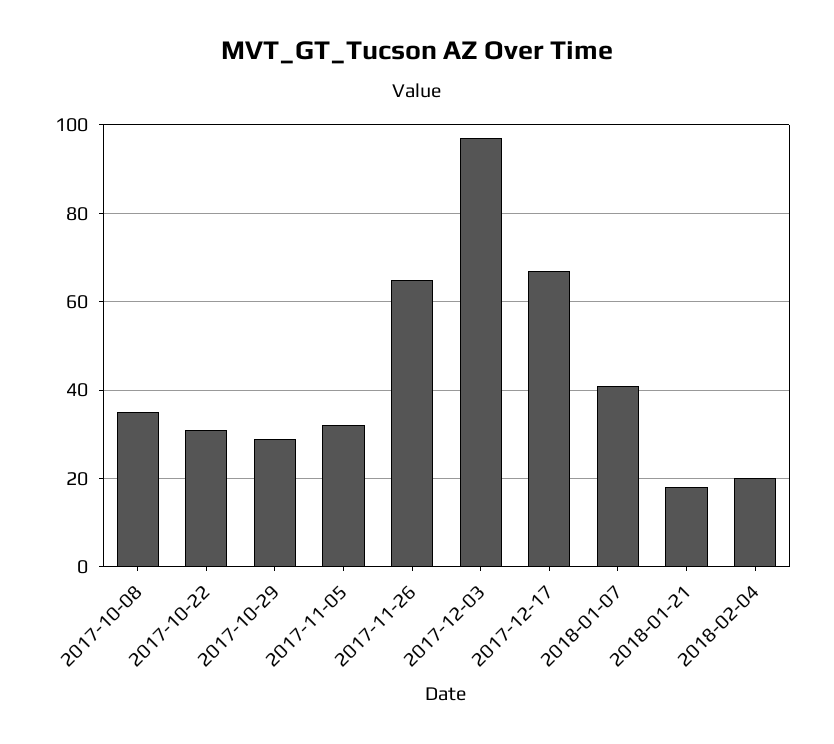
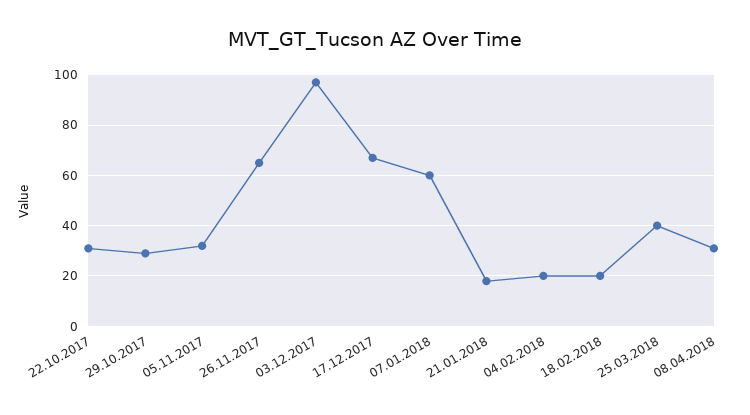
2017-10-08: 35 -> none
2018-01-07: 40 -> 60
18.02.2018: none -> 20
25.03.2018: none -> 40
08.04.2018: none -> 30

